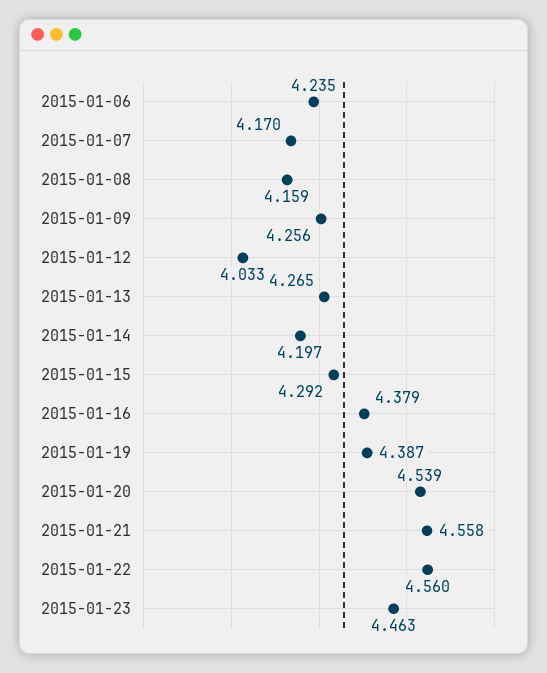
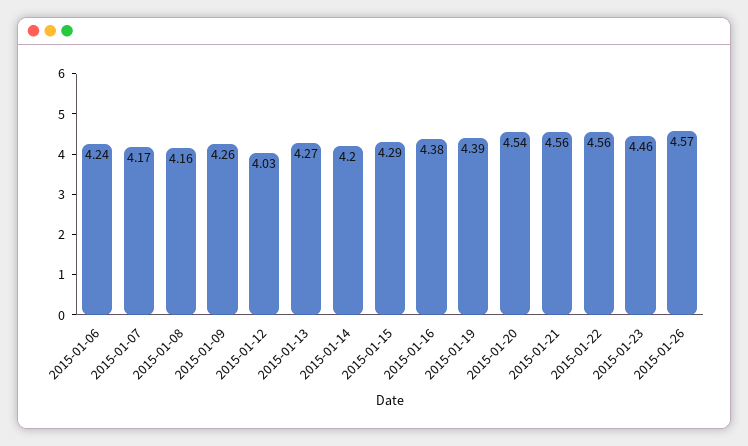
2015-01-26: none -> 4.57

